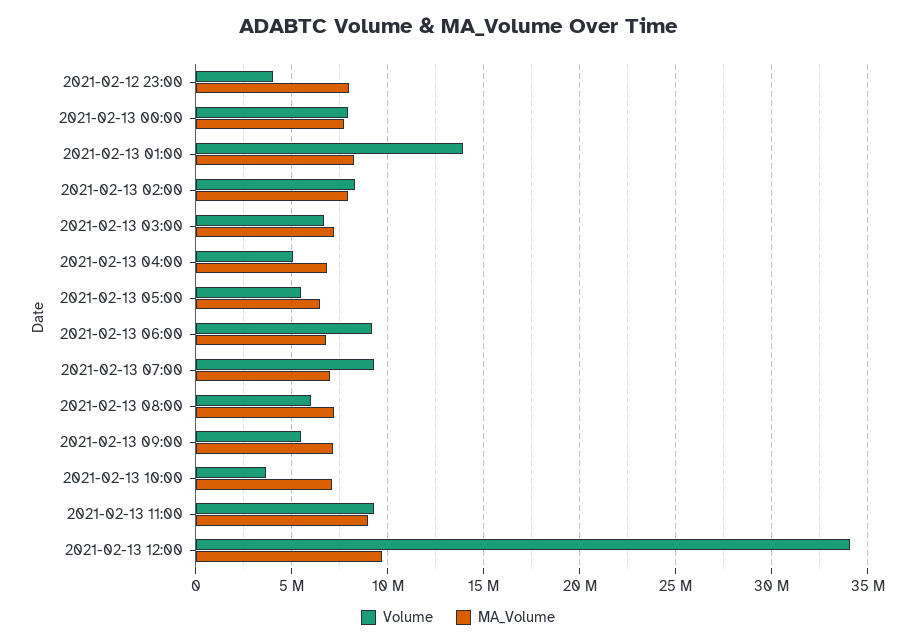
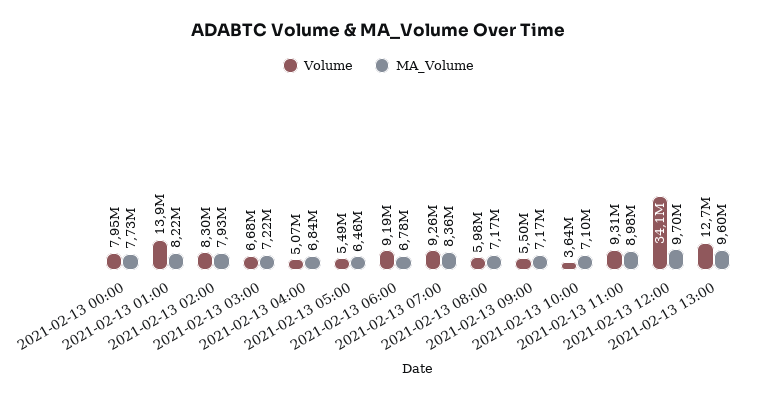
Volume, 2021-02-12 23:00: 4000000 -> none
MA_Volume, 2021-02-12 23:00: 8000000 -> none
MA_Volume, 2021-02-13 07:00: 7000000 -> 8360000
Volume, 2021-02-13 13:00: none -> 12700000
MA_Volume, 2021-02-13 13:00: none -> 9600000

